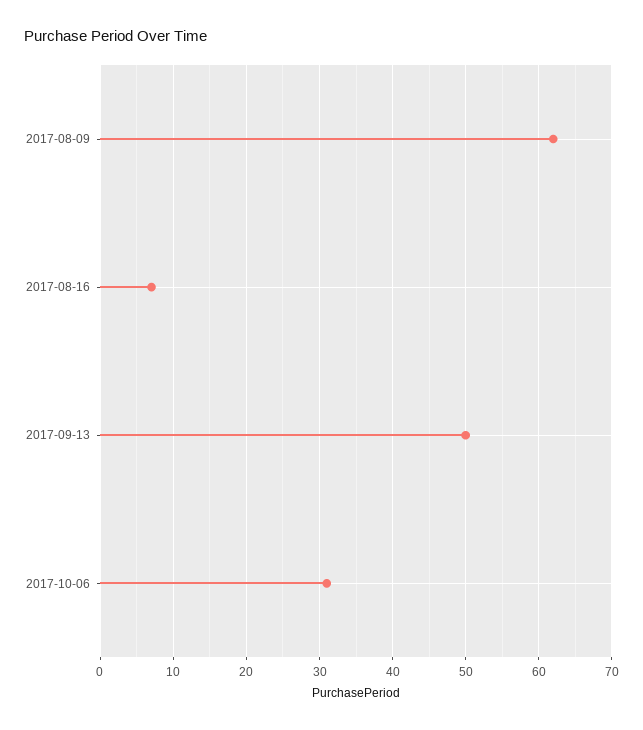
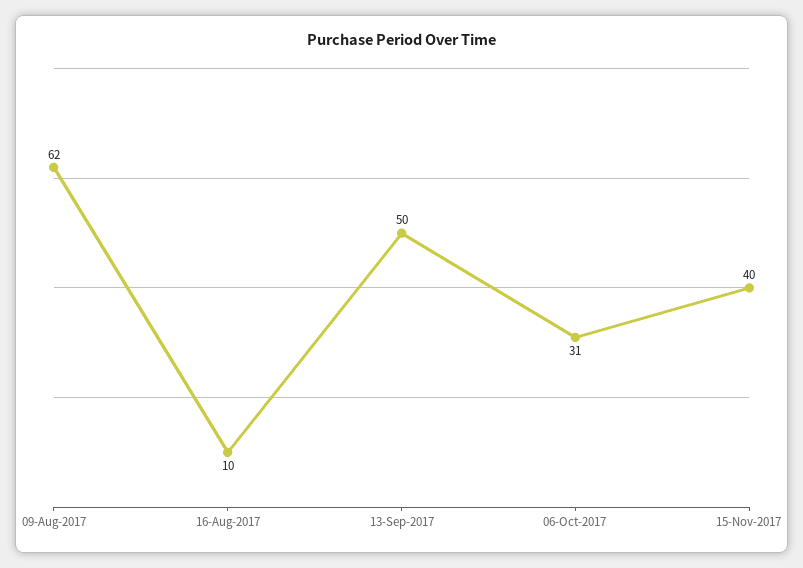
2017-08-16: 7 -> 10
15-Nov-2017: none -> 40

